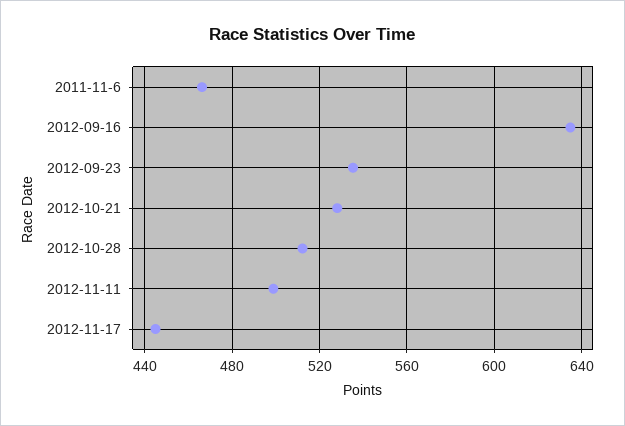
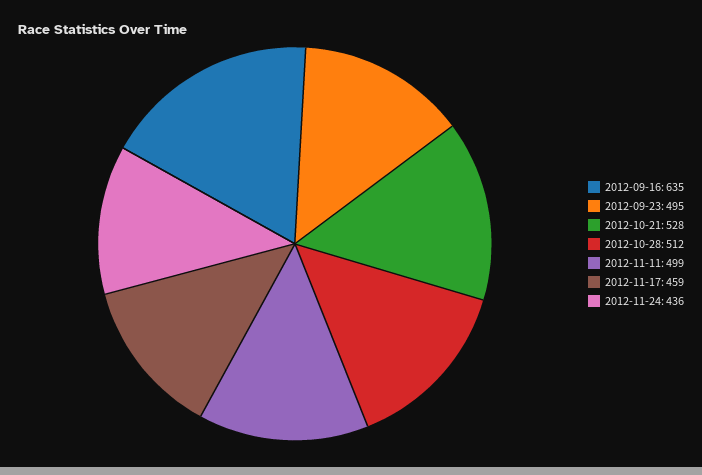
2011-11-6: 465 -> none
2012-09-23: 535 -> 495
2012-11-17: 445 -> 459
2012-11-24: none -> 436

